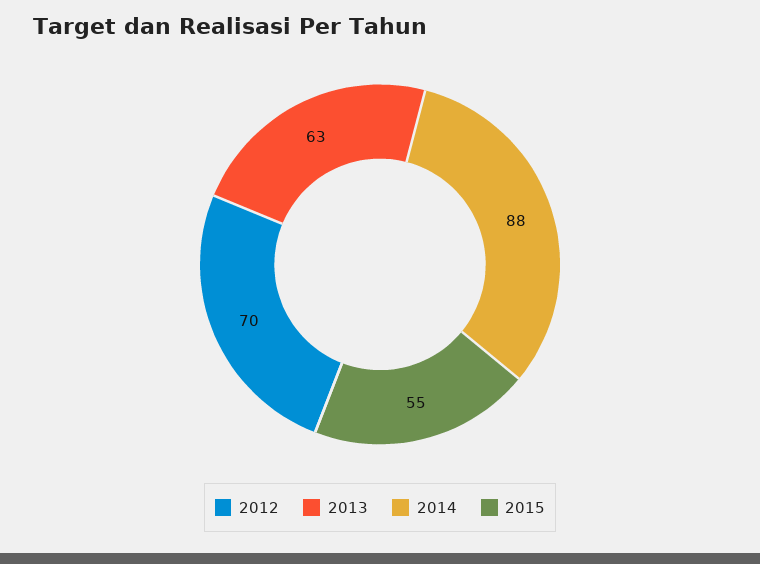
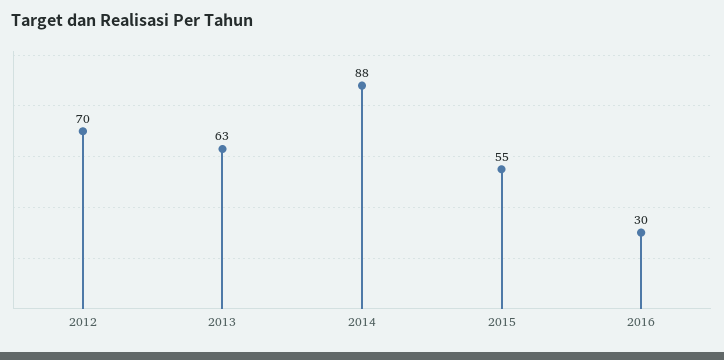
2016: none -> 30

